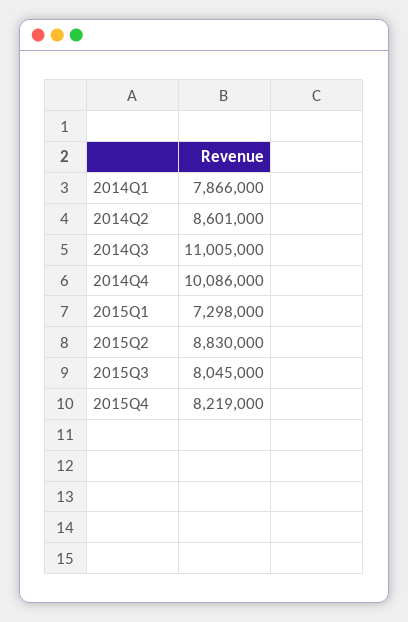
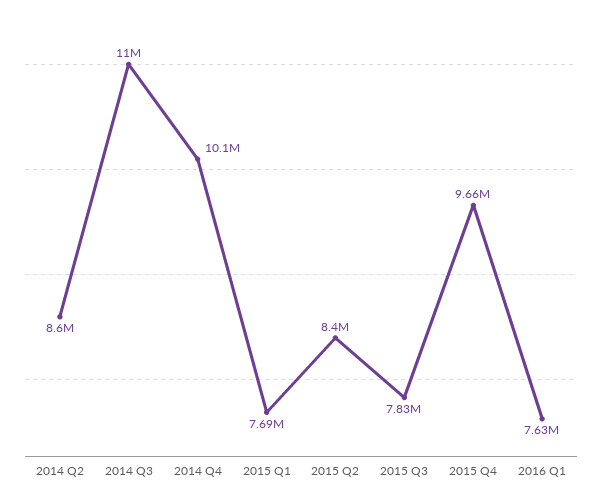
2014Q1: 7866000 -> none
2015Q1: 7298000 -> 7690000
2015Q2: 8830000 -> 8400000
2015Q3: 8045000 -> 7830000
2015Q4: 8219000 -> 9660000
2016 Q1: none -> 7630000

